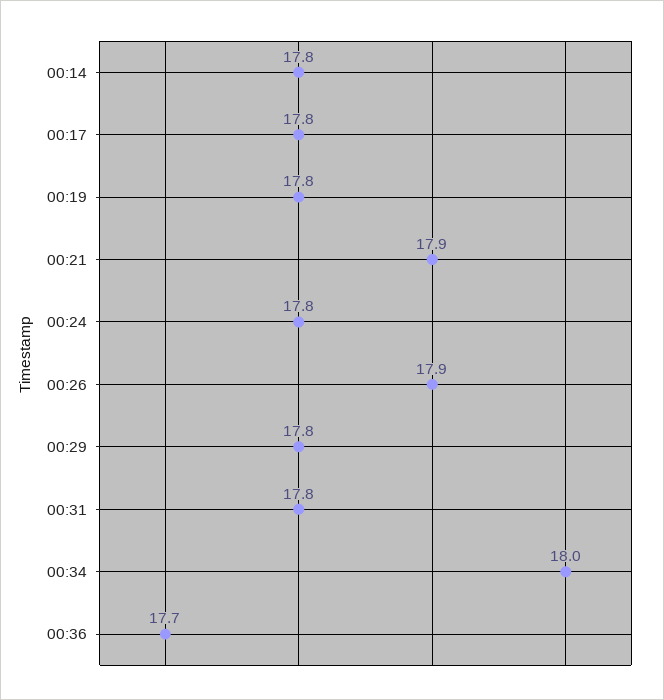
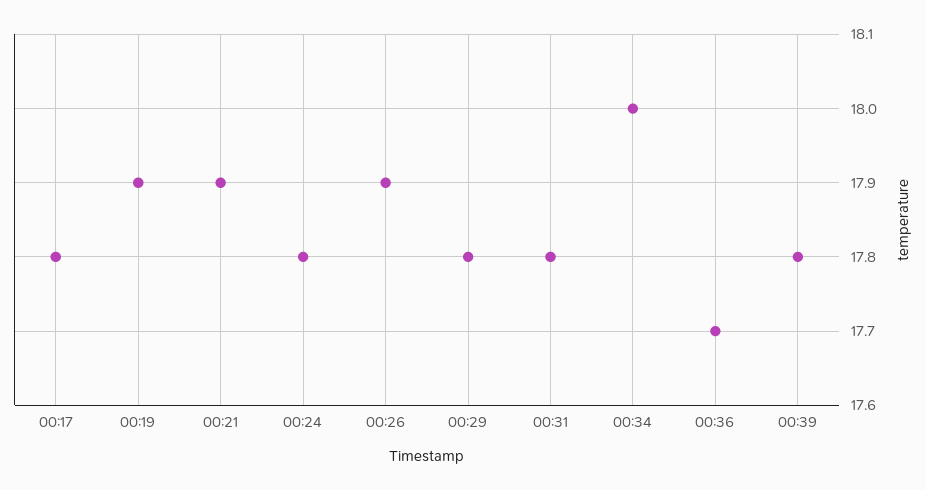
00:14: 17.8 -> none
00:19: 17.8 -> 17.9
00:39: none -> 17.8

